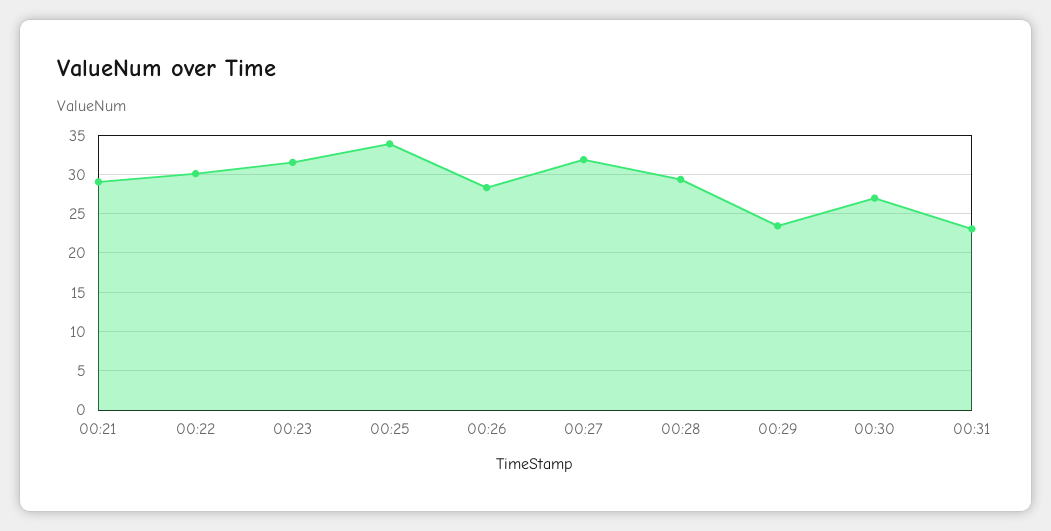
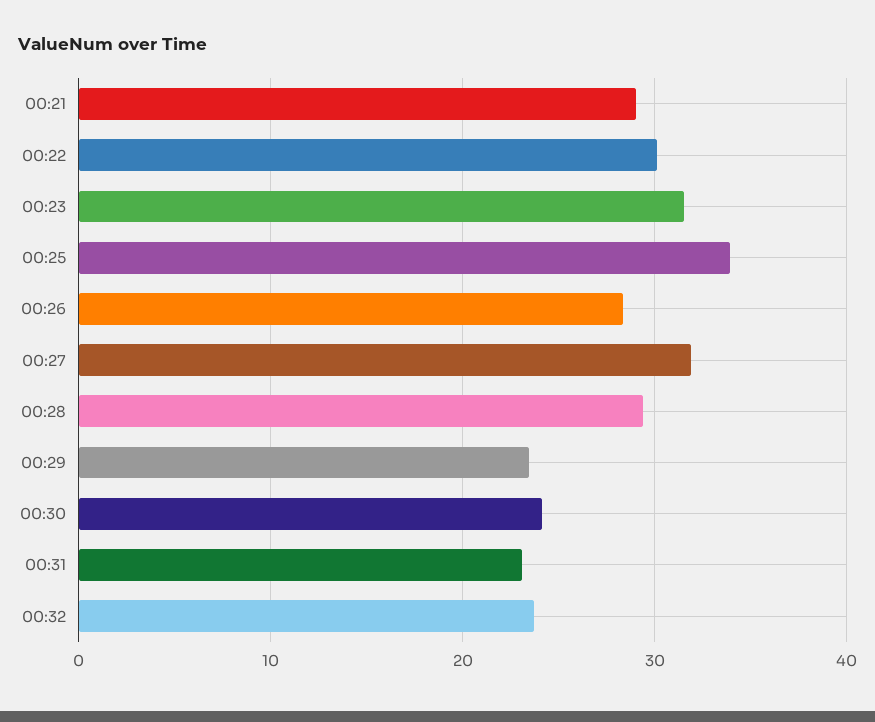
00:30: 27 -> 24
00:32: none -> 24

